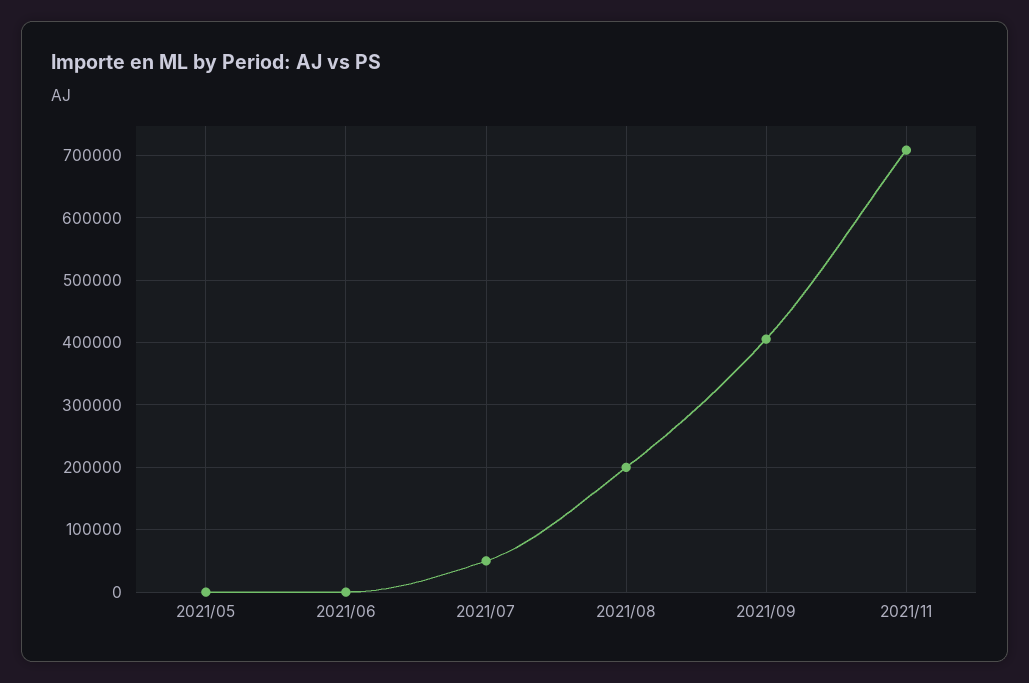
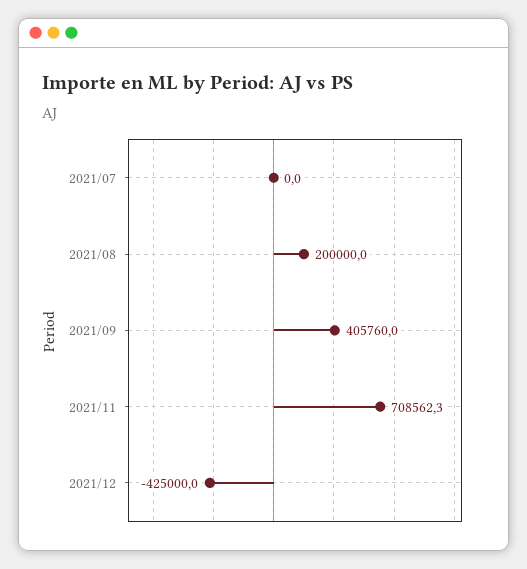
2021/05: 0 -> none
2021/06: 0 -> none
2021/07: 50000 -> 0
2021/12: none -> -425000

